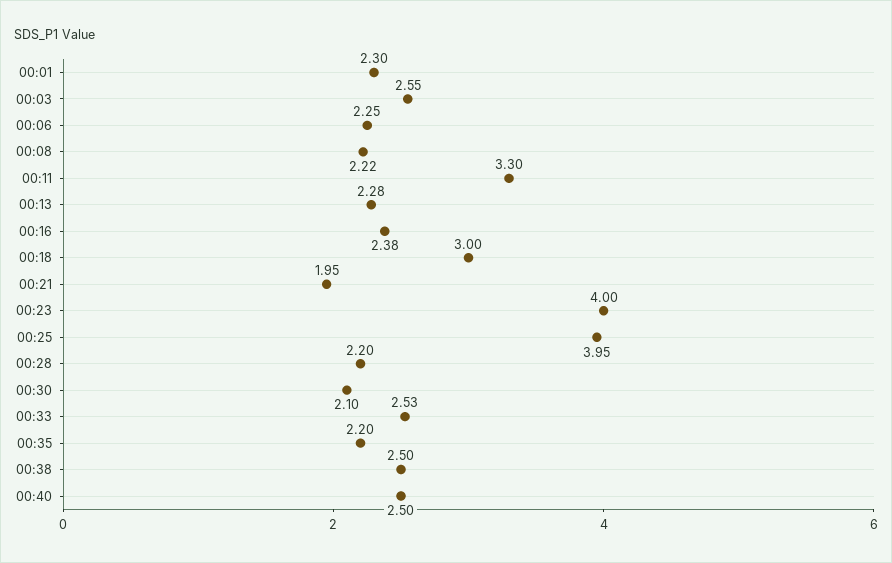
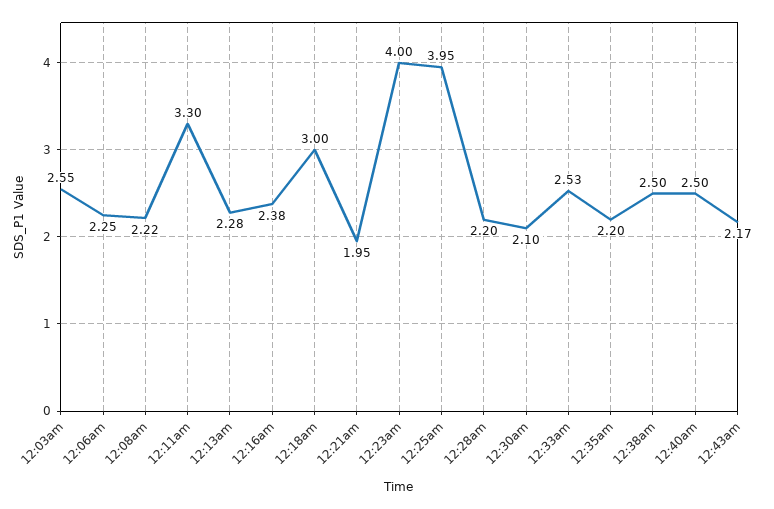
00:01: 2.3 -> none
12:43am: none -> 2.17

